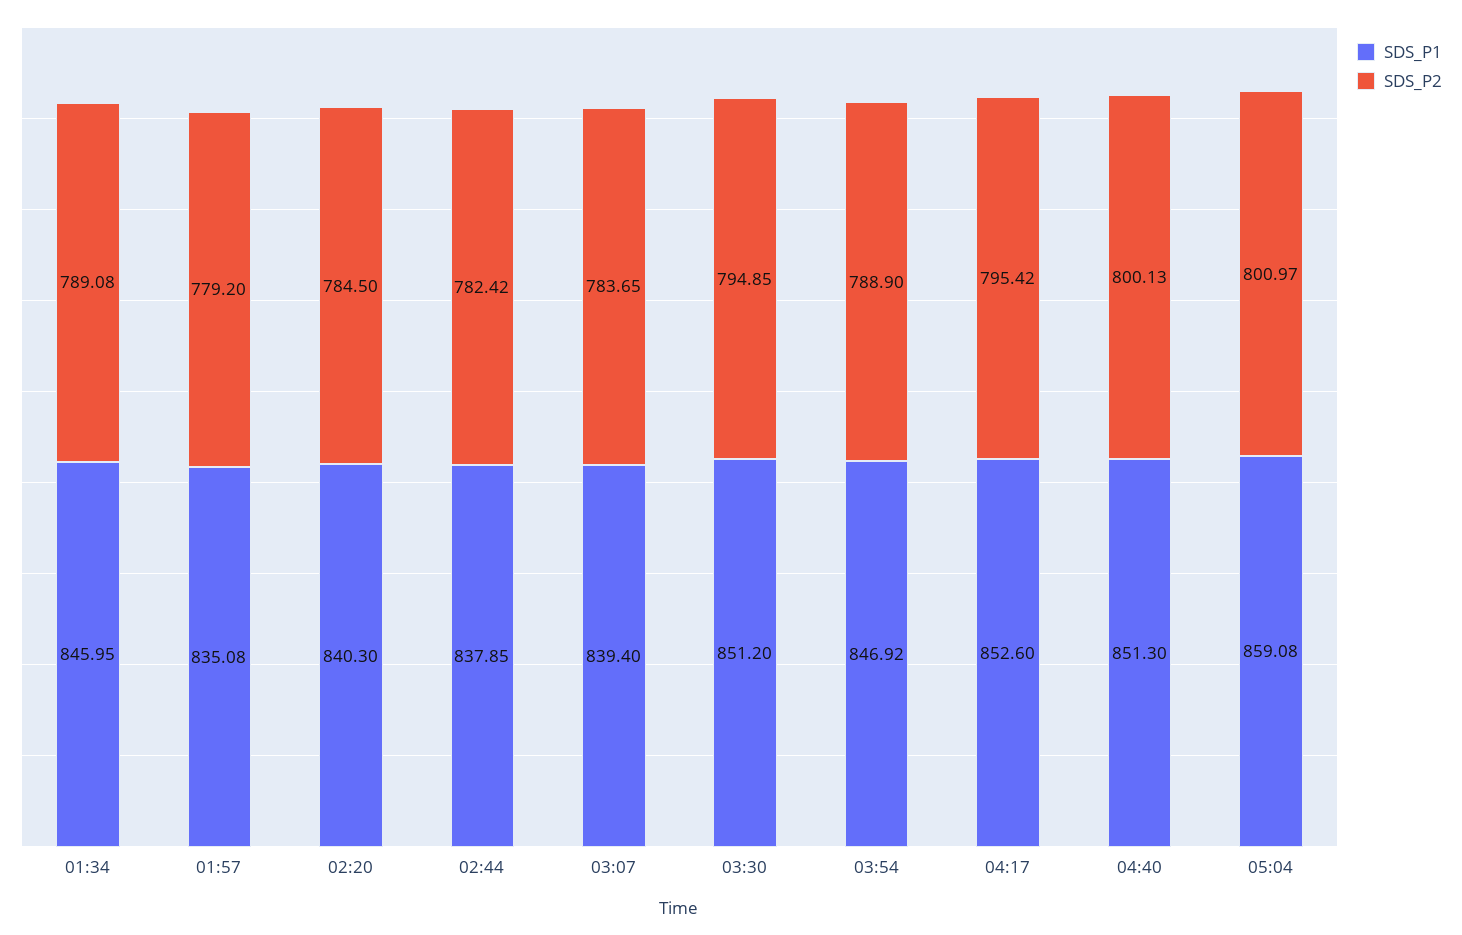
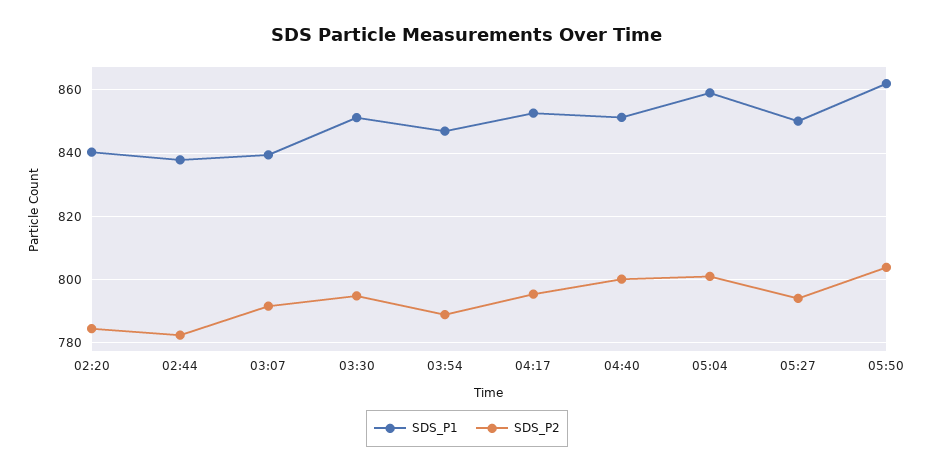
SDS_P1, 01:34: 845.95 -> none
SDS_P2, 01:34: 789.08 -> none
SDS_P1, 01:57: 835.08 -> none
SDS_P2, 01:57: 779.2 -> none
SDS_P2, 03:07: 783.65 -> 792
SDS_P1, 05:27: none -> 850
SDS_P2, 05:27: none -> 794
SDS_P1, 05:50: none -> 862
SDS_P2, 05:50: none -> 804

